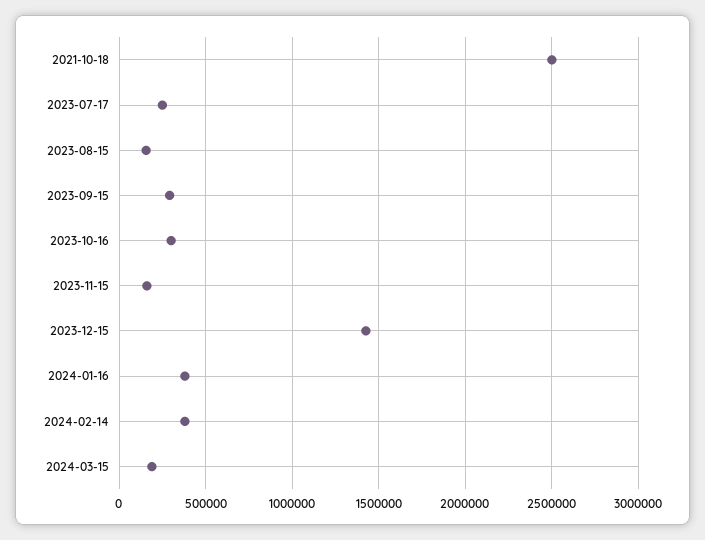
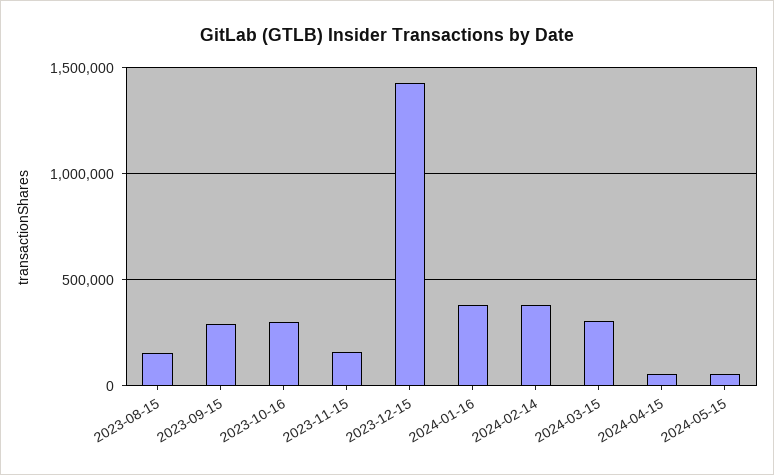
2021-10-18: 2500000 -> none
2023-07-17: 250000 -> none
2024-03-15: 200000 -> 300000
2024-04-15: none -> 50000
2024-05-15: none -> 50000

